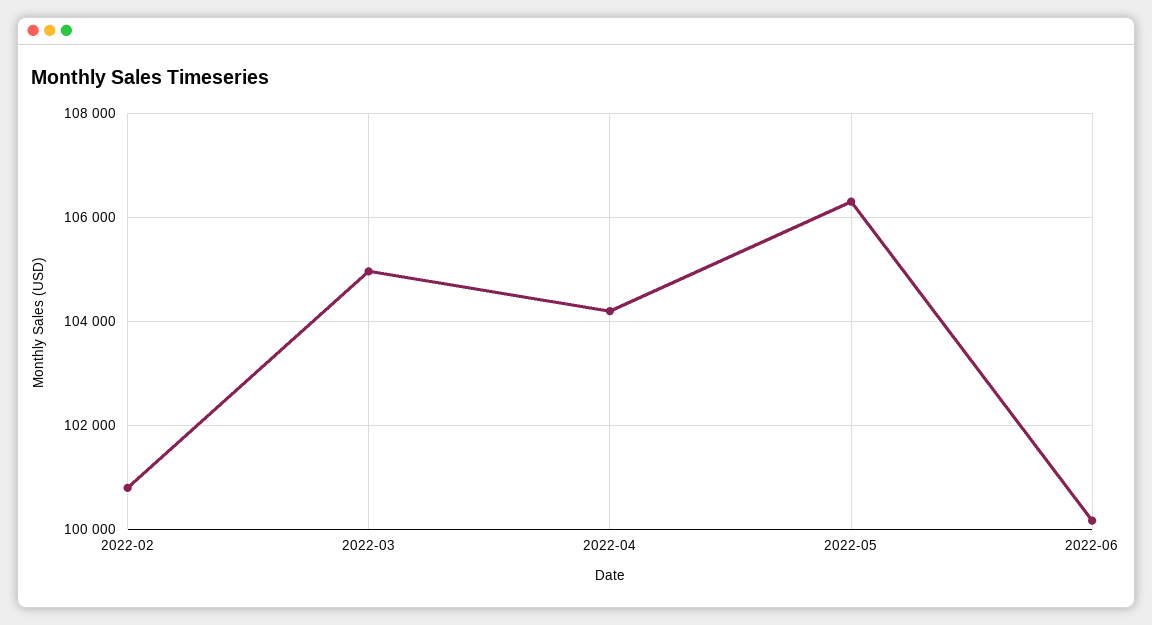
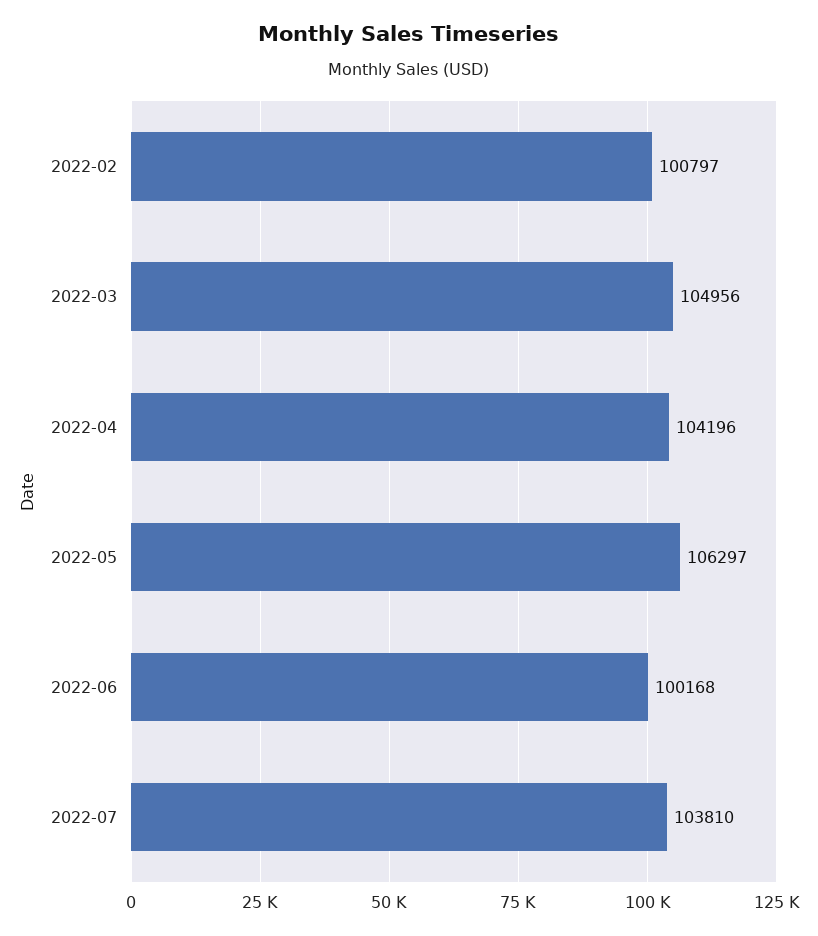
2022-07: none -> 103810

